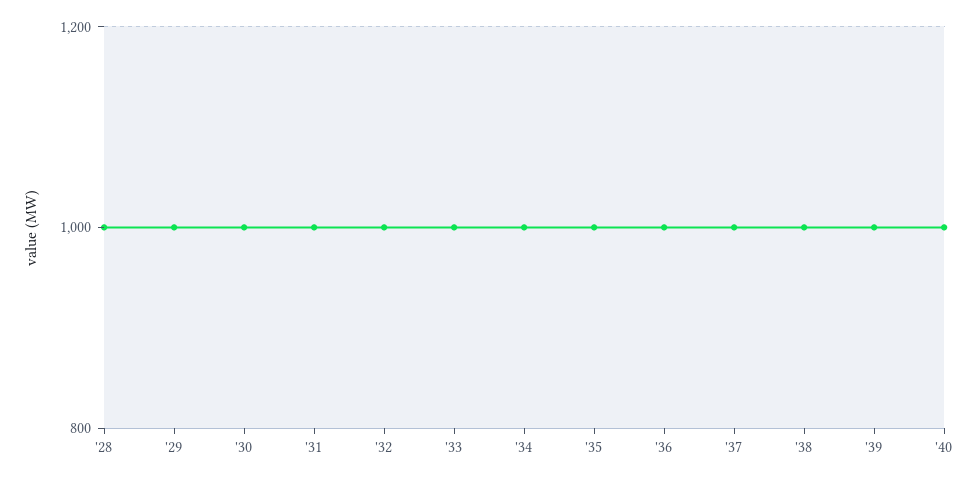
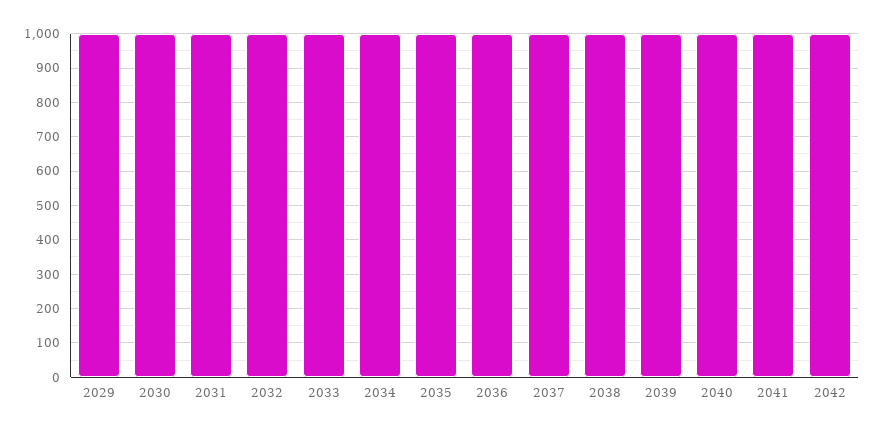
'28: 1000 -> none
2041: none -> 1000
2042: none -> 1000

